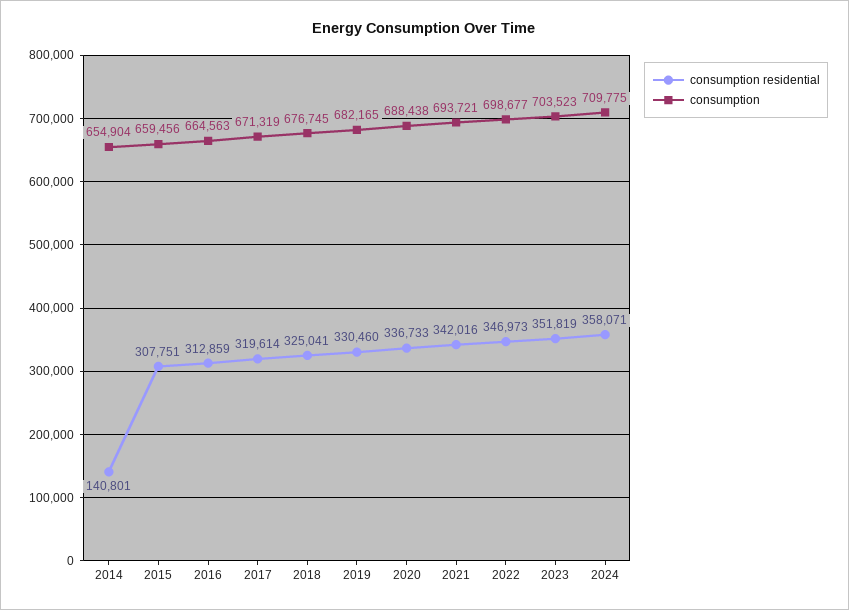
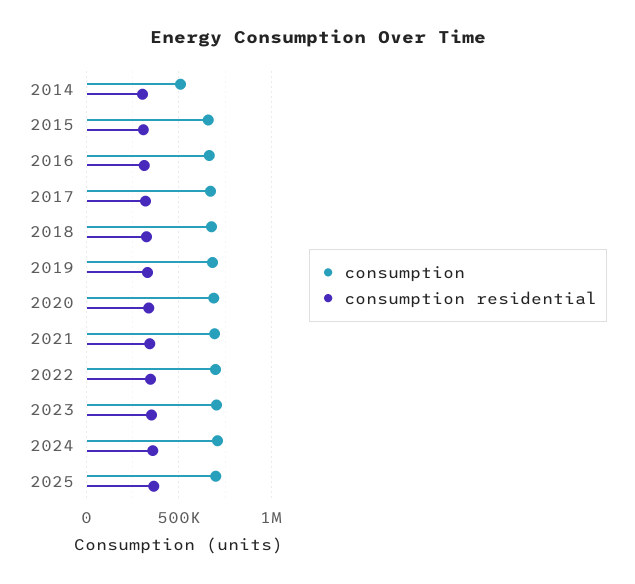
consumption residential, 2014: 140801 -> 300000
consumption, 2014: 654904 -> 500000
consumption, 2025: none -> 700000
consumption residential, 2025: none -> 350000

